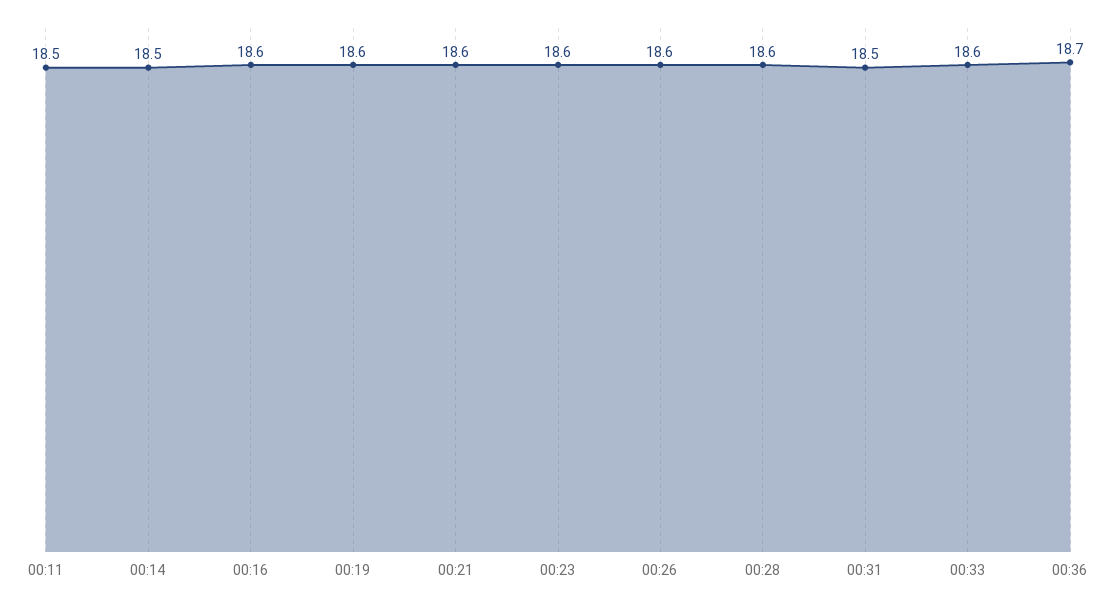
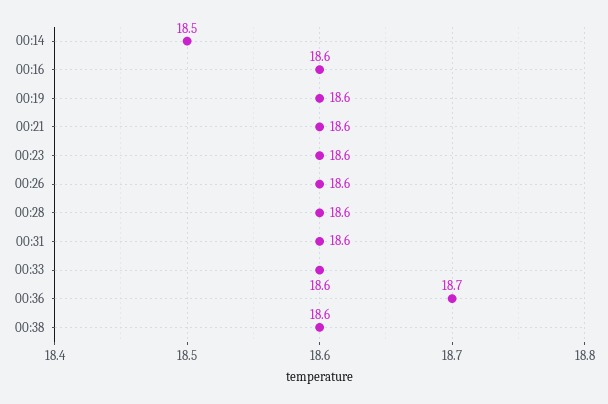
00:11: 18.5 -> none
00:31: 18.5 -> 18.6
00:38: none -> 18.6

